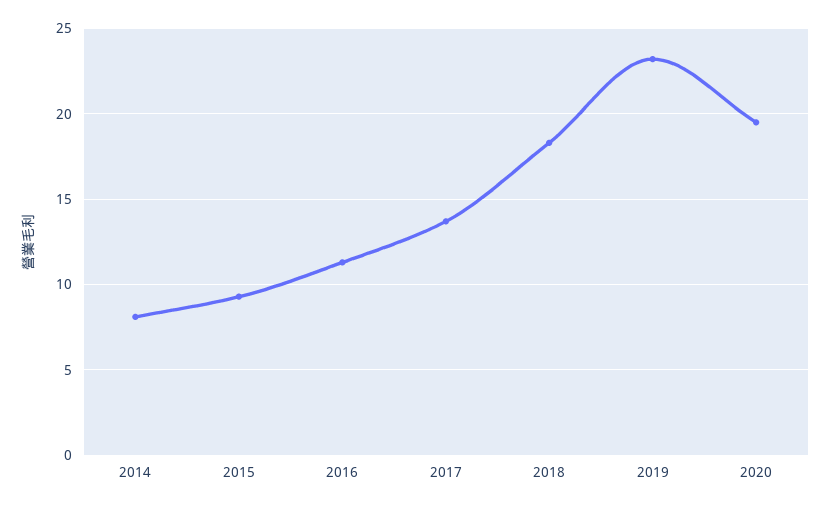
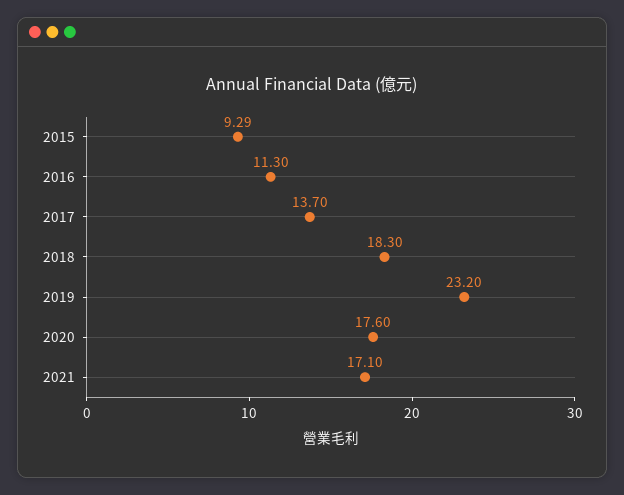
2014: 8 -> none
2020: 19.5 -> 17.6
2021: none -> 17.1

